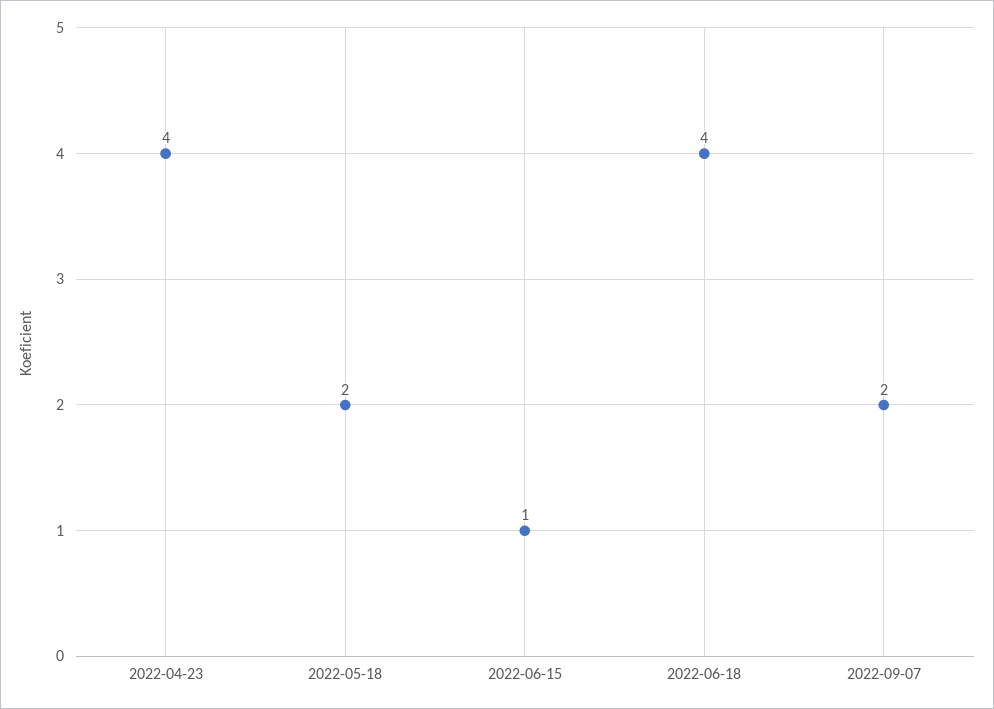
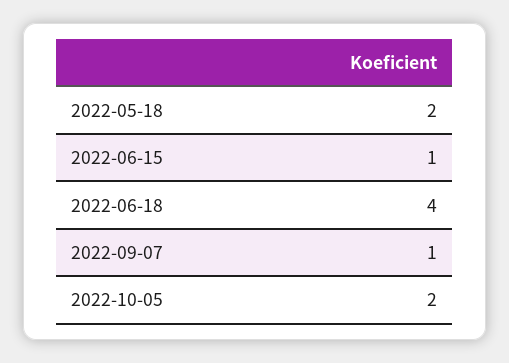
2022-04-23: 4 -> none
2022-09-07: 2 -> 1
2022-10-05: none -> 2

